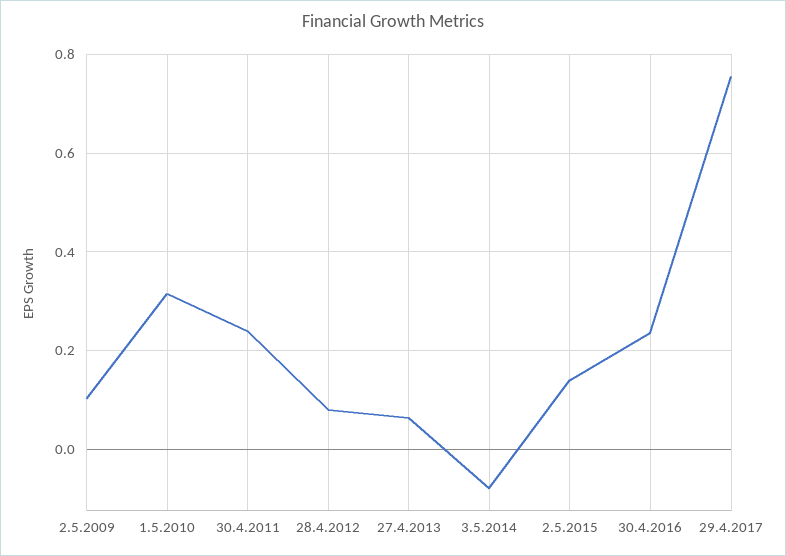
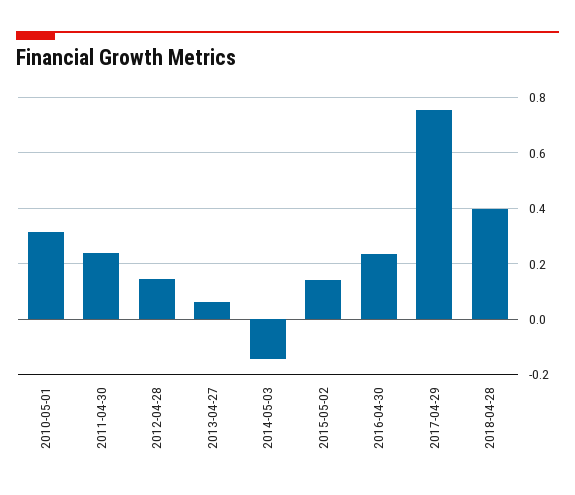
2.5.2009: 0.1 -> none
28.4.2012: 0.08 -> 0.15
3.5.2014: -0.08 -> -0.15
2018-04-28: none -> 0.4

